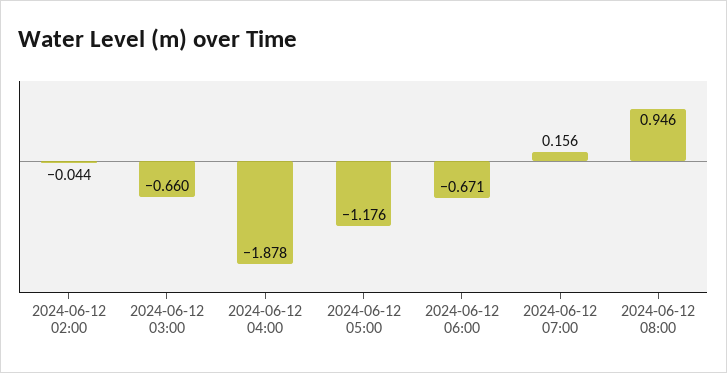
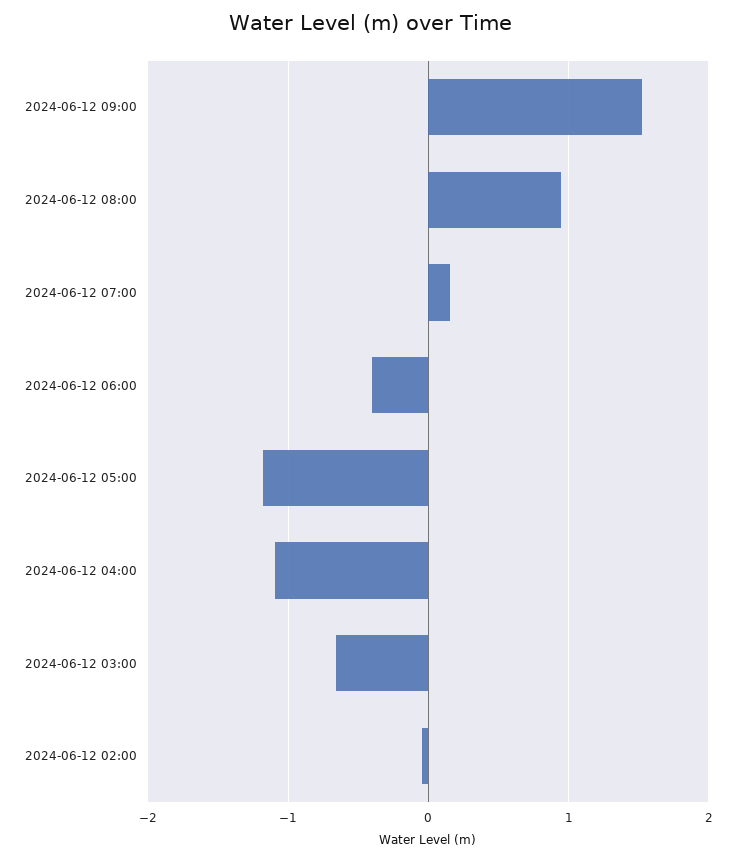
2024-06-12 04:00: -1.878 -> -1.1
2024-06-12 06:00: -0.671 -> -0.4
2024-06-12 09:00: none -> 1.5

